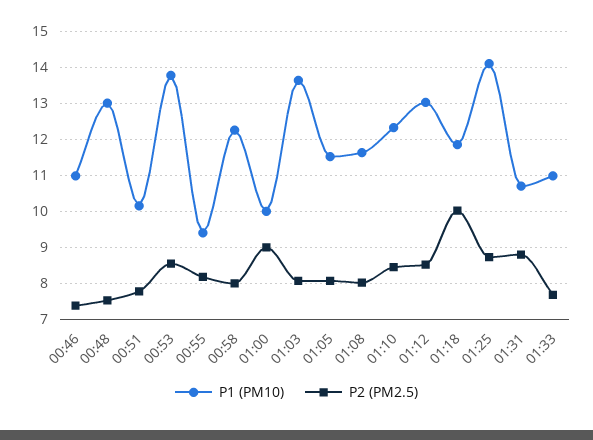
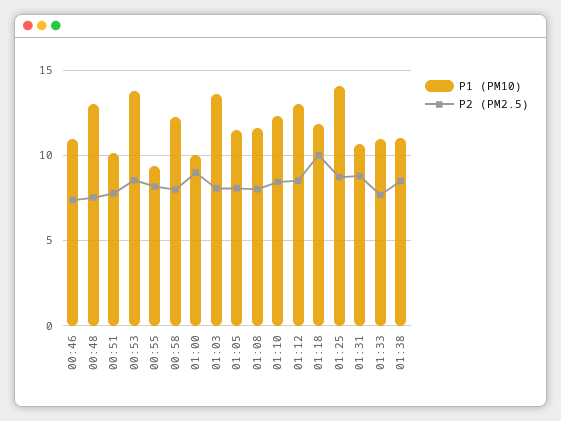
P1 (PM10), 01:38: none -> 11
P2 (PM2.5), 01:38: none -> 8.5

